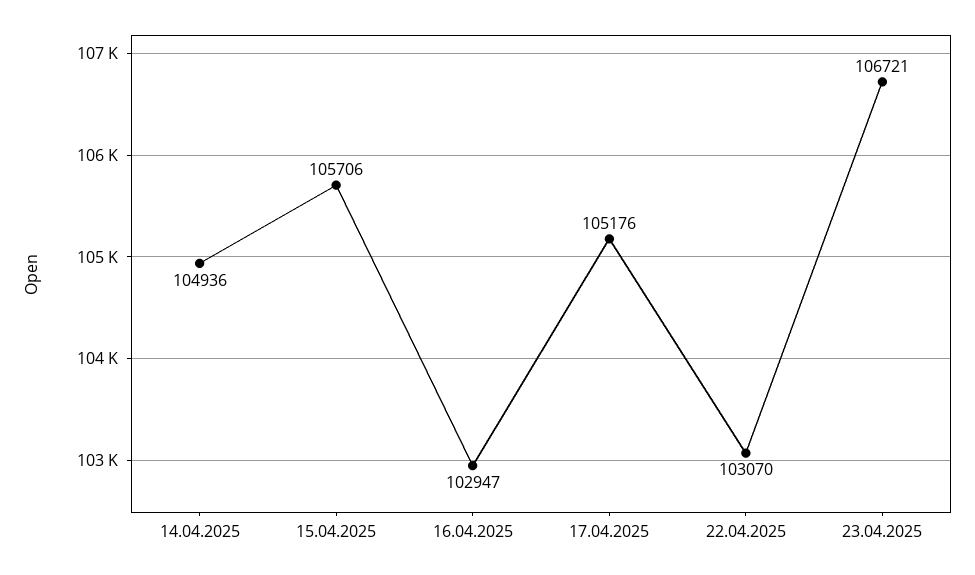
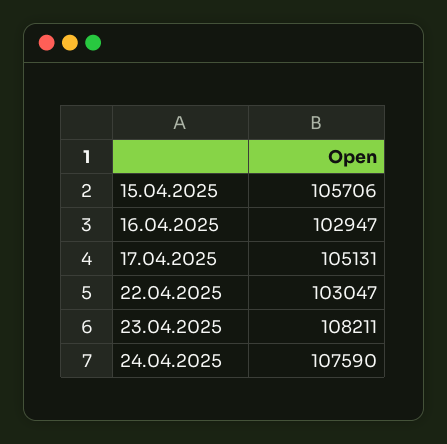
14.04.2025: 104936 -> none
17.04.2025: 105176 -> 105131
22.04.2025: 103070 -> 103047
23.04.2025: 106721 -> 108211
24.04.2025: none -> 107590

